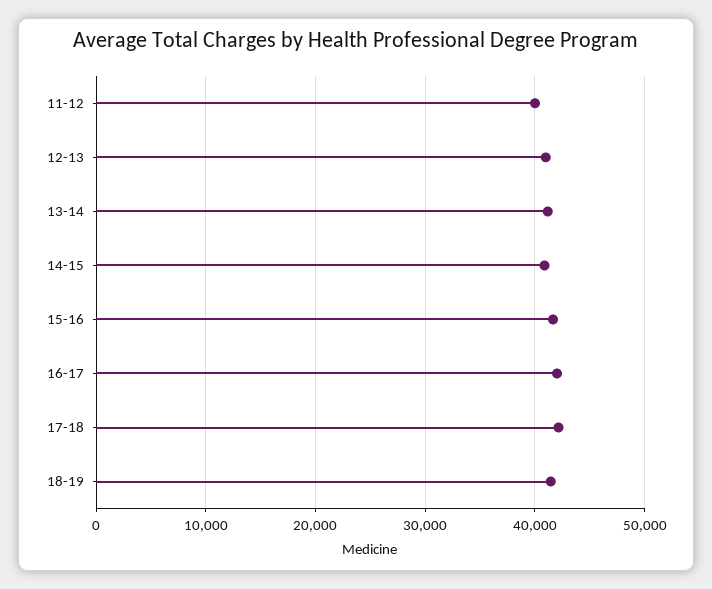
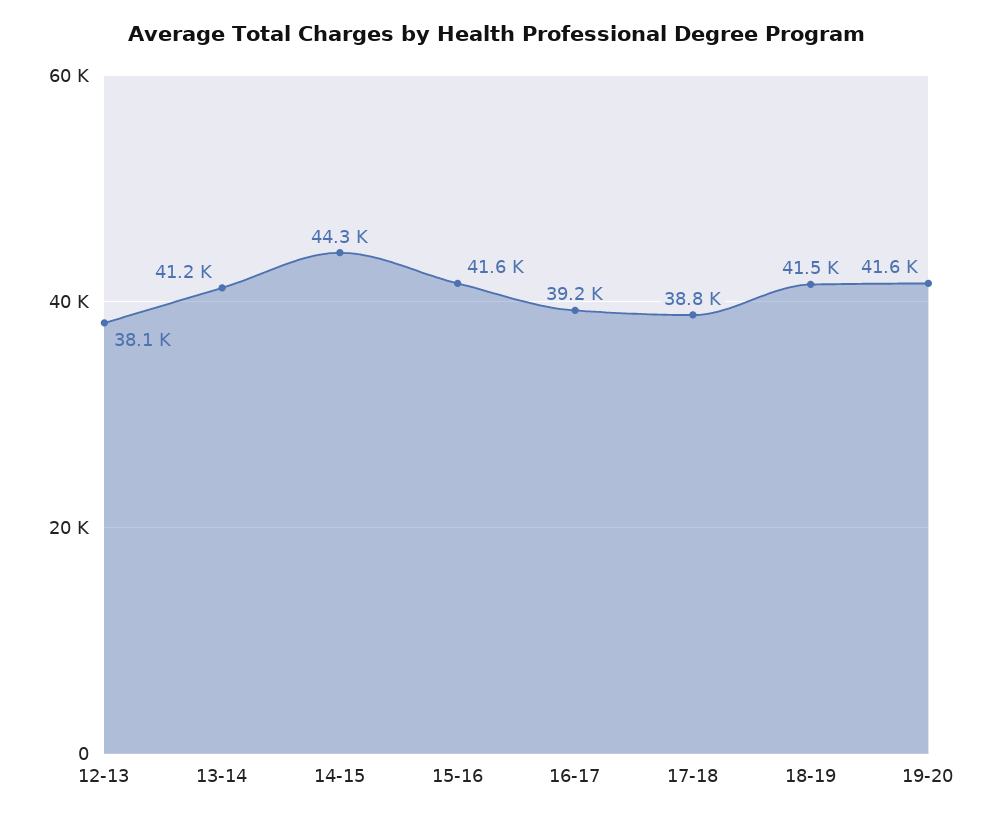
11-12: 40000 -> none
12-13: 41000 -> 38100
14-15: 41000 -> 44300
16-17: 42000 -> 39200
17-18: 42000 -> 38800
19-20: none -> 41600

